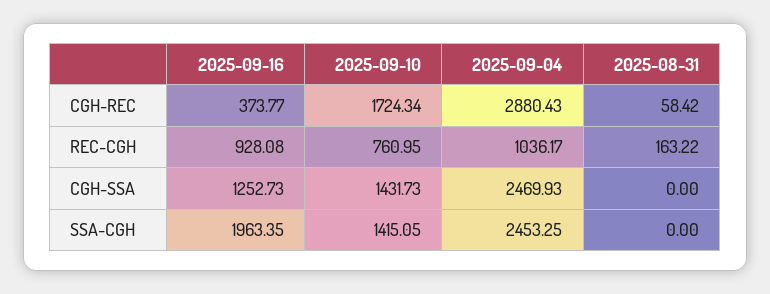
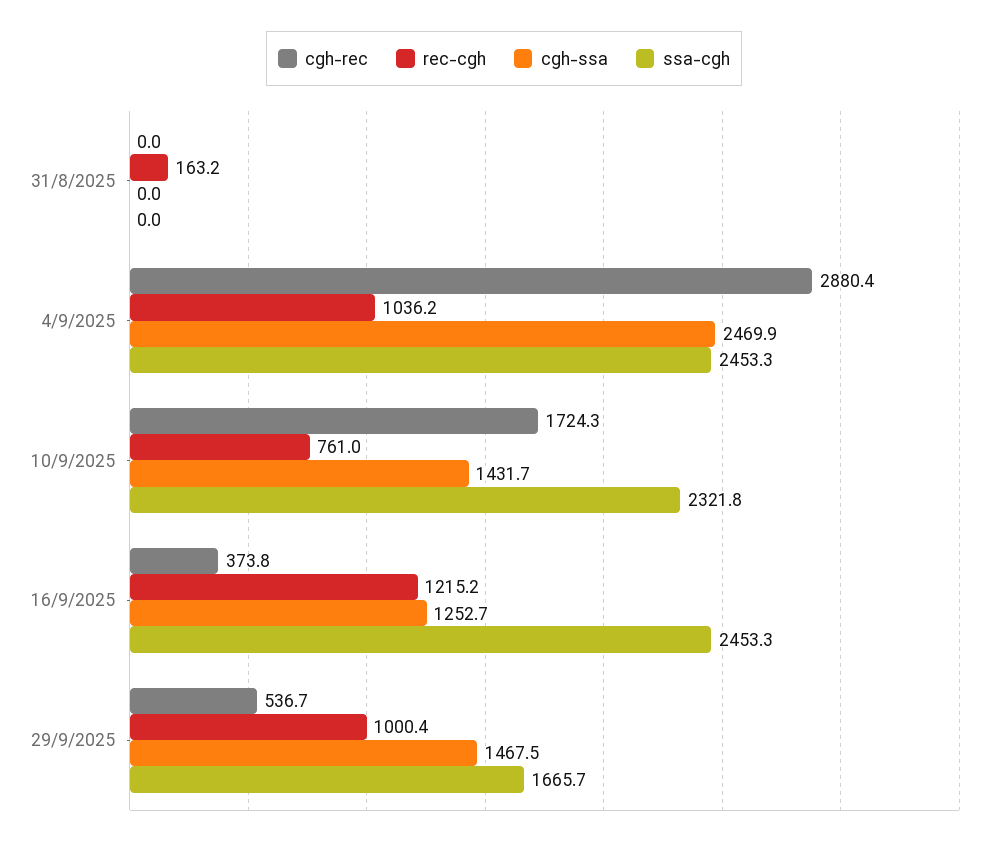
CGH-REC, 2025-08-31: 58.42 -> 0
REC-CGH, 2025-09-16: 928.08 -> 1215.2
SSA-CGH, 2025-09-16: 1963.35 -> 2453.3
SSA-CGH, 2025-09-10: 1415.05 -> 2321.8
CGH-REC, 29/9/2025: none -> 536.7
REC-CGH, 29/9/2025: none -> 1000.4
CGH-SSA, 29/9/2025: none -> 1467.5
SSA-CGH, 29/9/2025: none -> 1665.7

